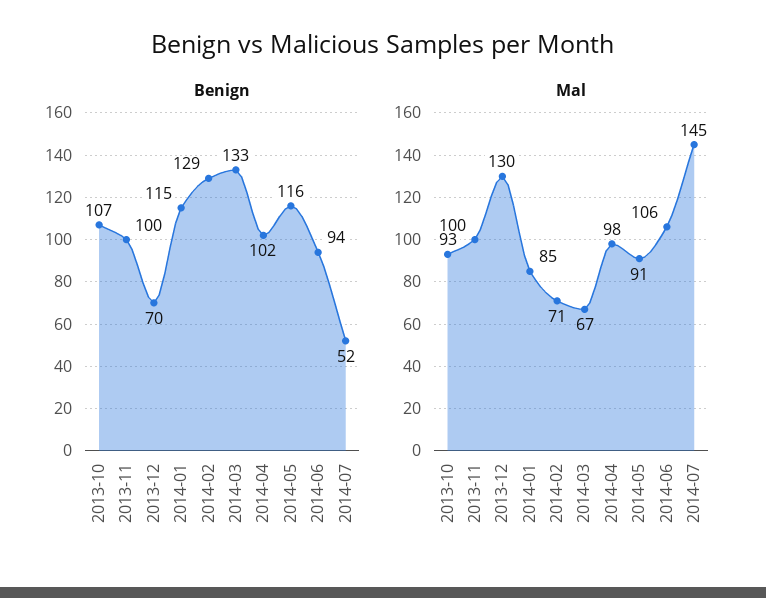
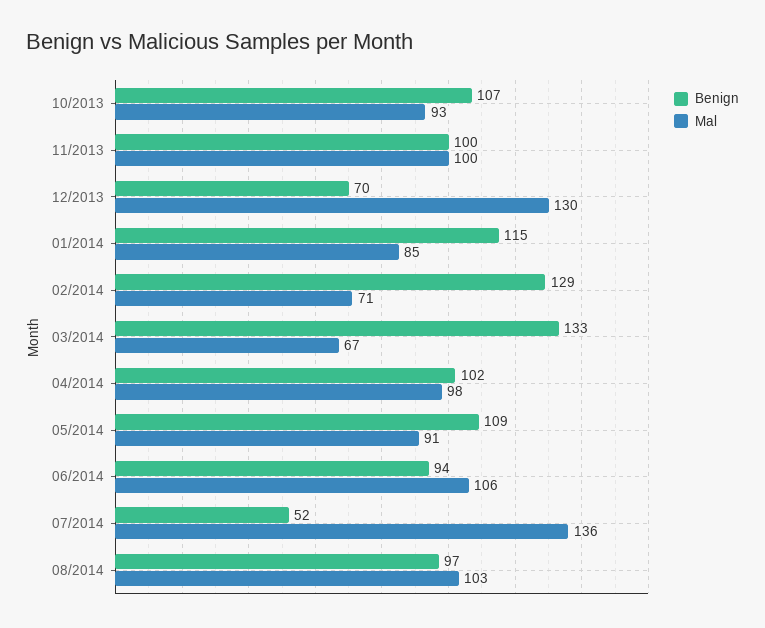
Benign, 2014-05: 116 -> 109
Mal, 2014-07: 145 -> 136
Benign, 08/2014: none -> 97
Mal, 08/2014: none -> 103

